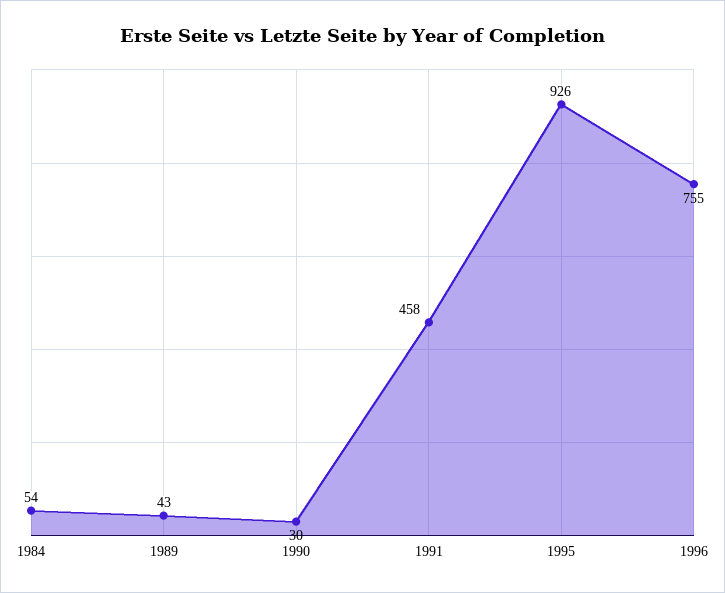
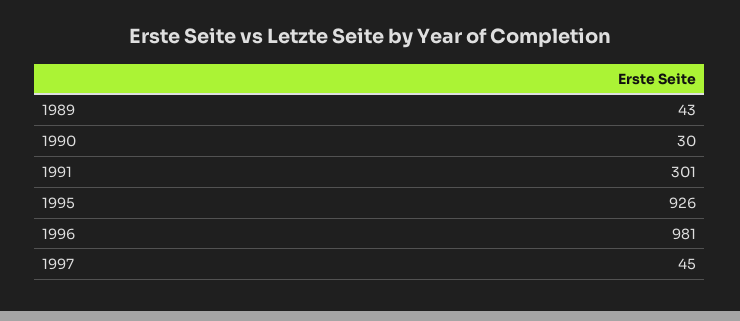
1984: 54 -> none
1991: 458 -> 301
1996: 755 -> 981
1997: none -> 45

